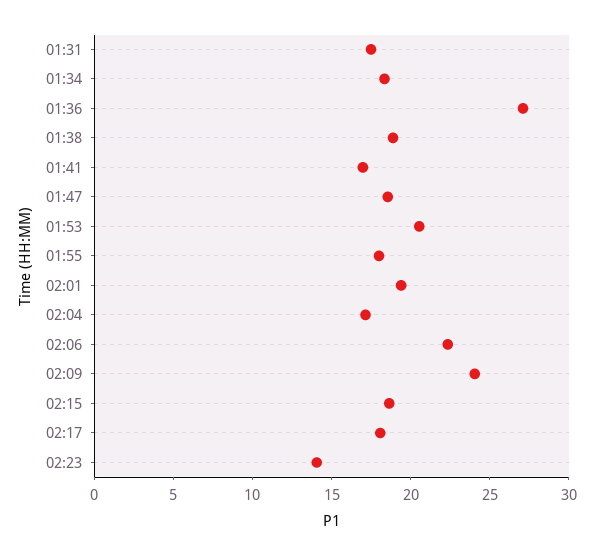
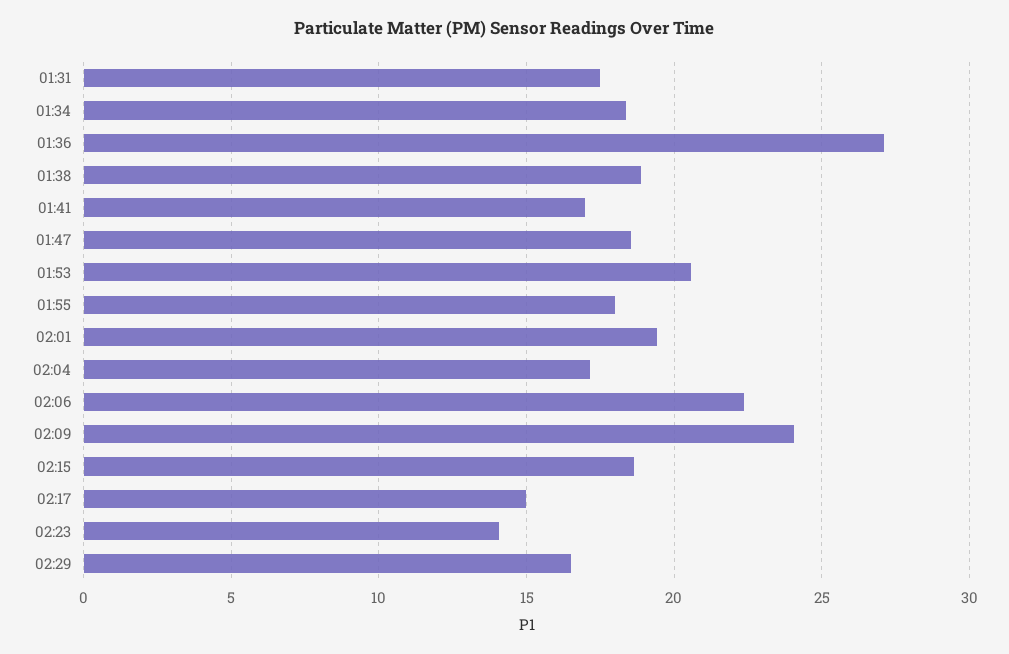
02:17: 18 -> 15
02:29: none -> 16.5

